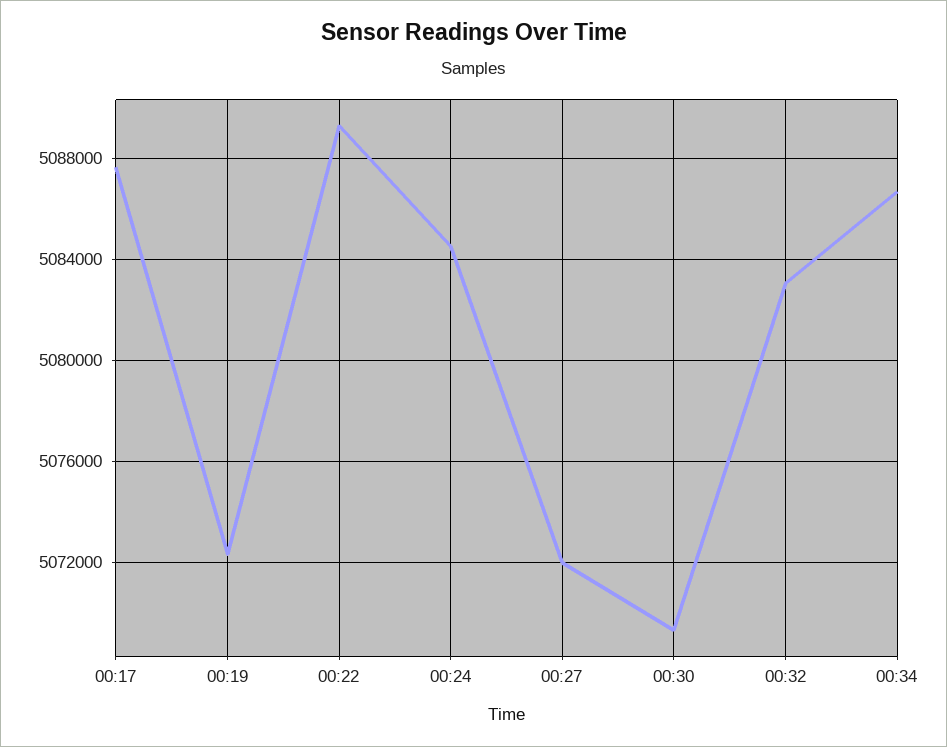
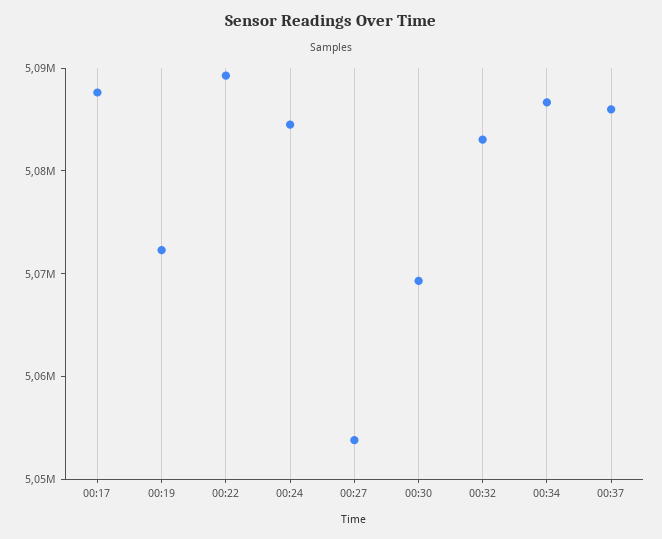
00:27: 5072000 -> 5054000
00:37: none -> 5086000

